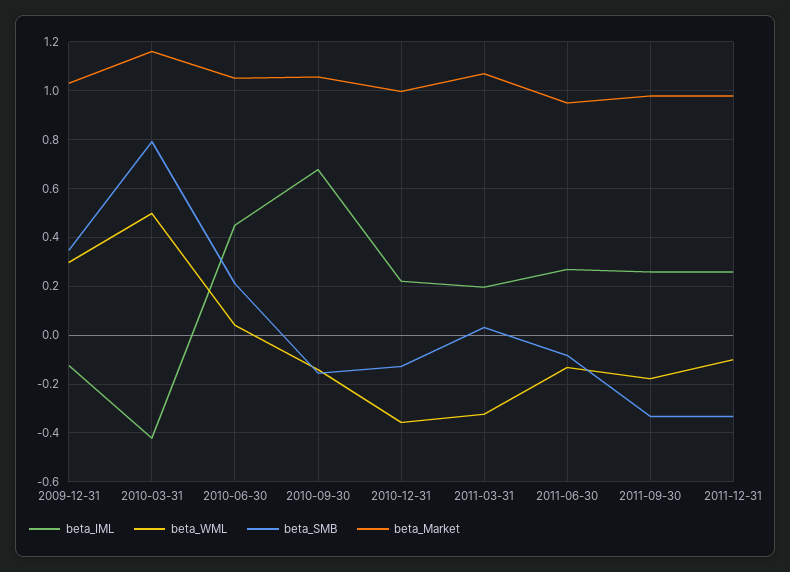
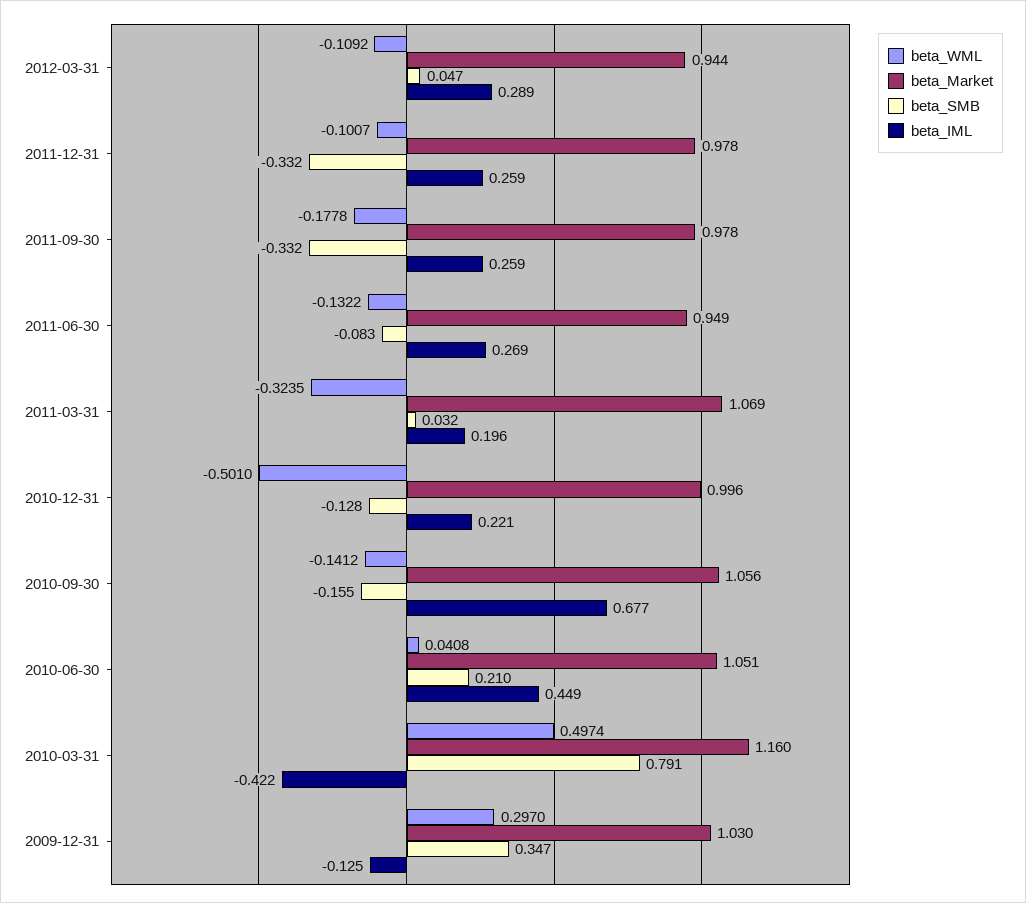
beta_WML, 2010-12-31: -0.35 -> -0.501
beta_WML, 2012-03-31: none -> -0.1092
beta_Market, 2012-03-31: none -> 0.944
beta_SMB, 2012-03-31: none -> 0.047
beta_IML, 2012-03-31: none -> 0.289

